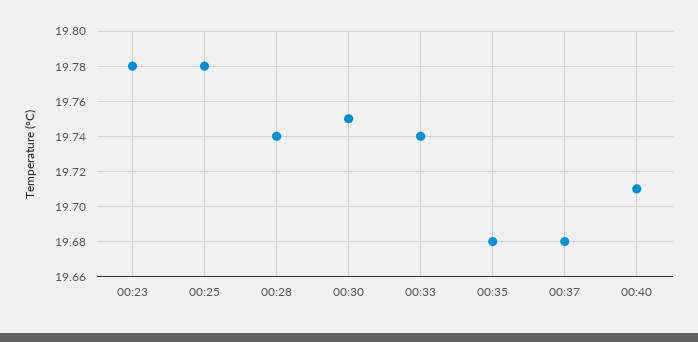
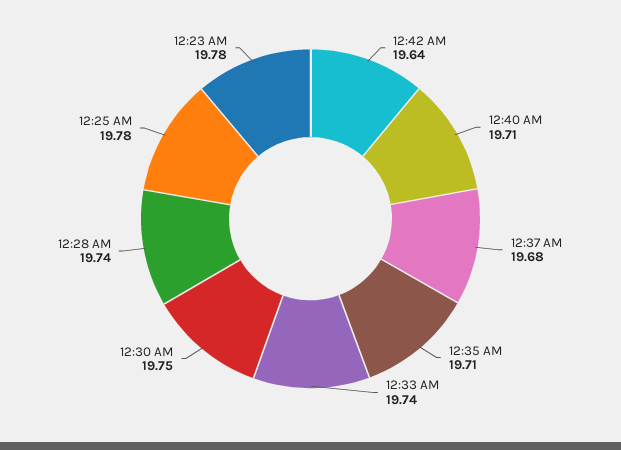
00:35: 19.68 -> 19.71
12:42 AM: none -> 19.64

